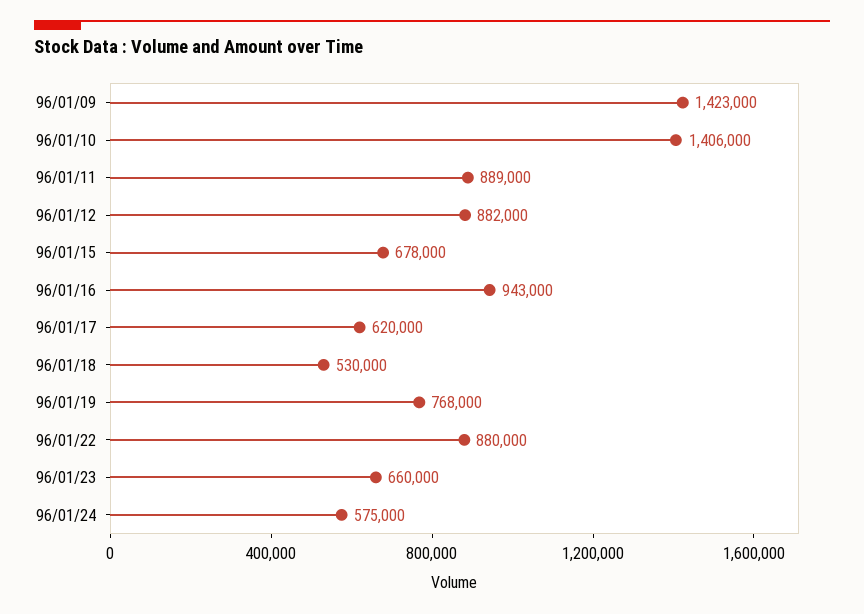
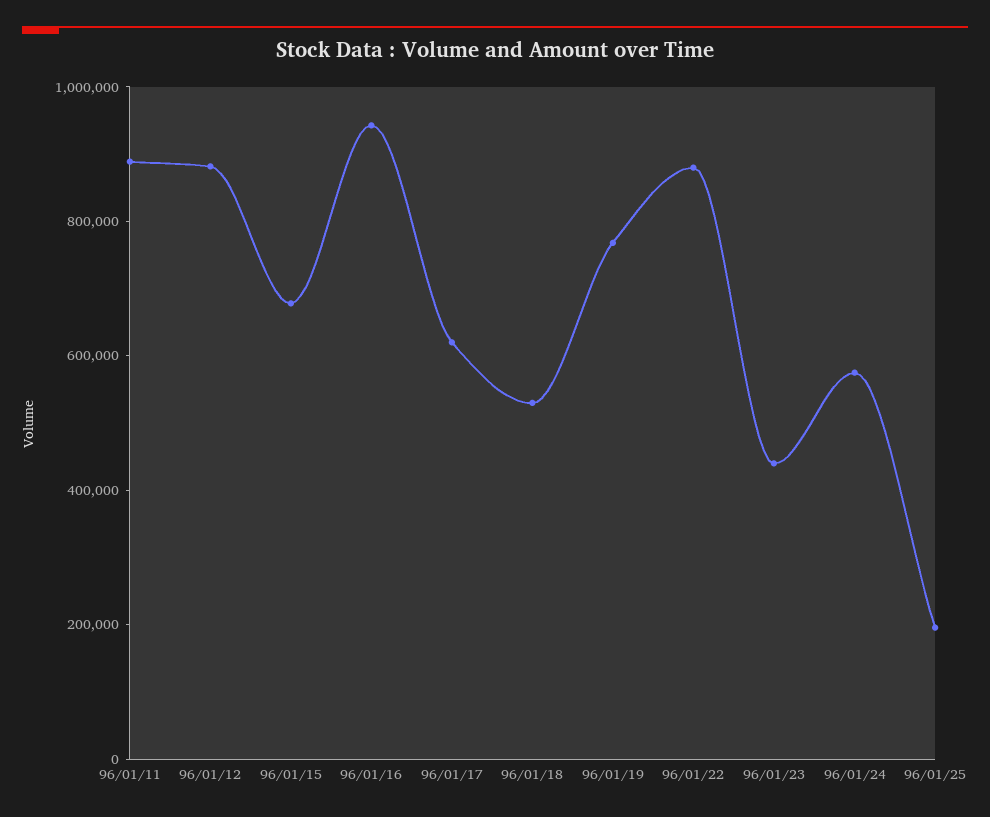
96/01/09: 1423000 -> none
96/01/10: 1406000 -> none
96/01/23: 660000 -> 450000
96/01/25: none -> 200000

